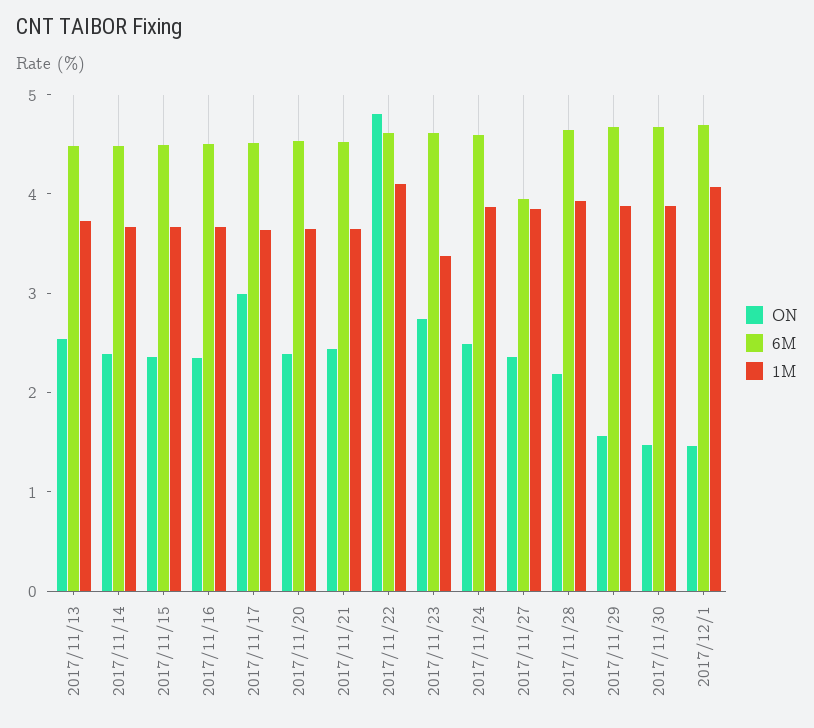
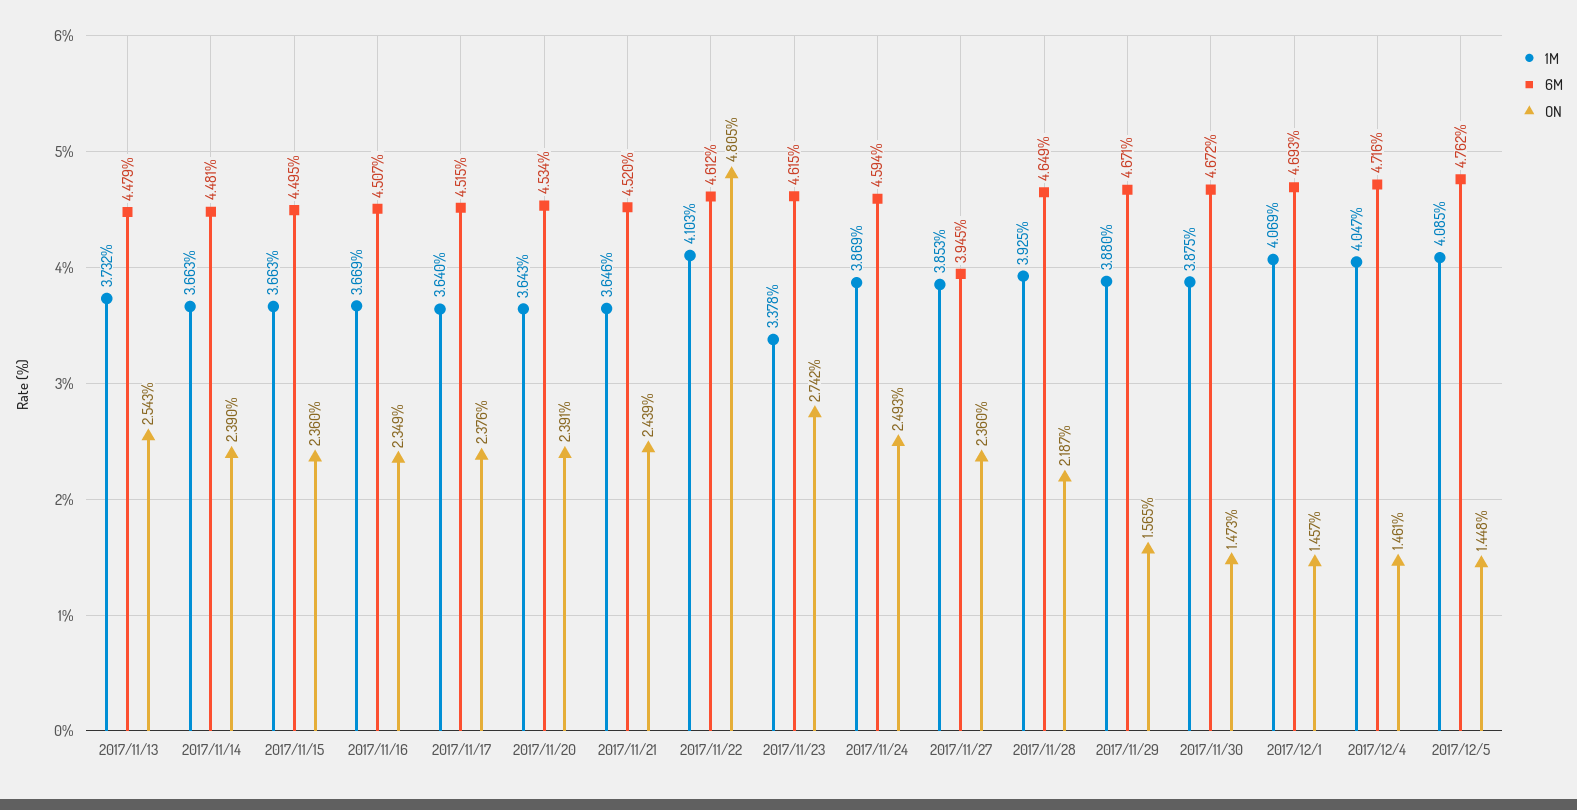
ON, 2017/11/17: 3 -> 2.376
1M, 2017/12/4: none -> 4.047
6M, 2017/12/4: none -> 4.716
ON, 2017/12/4: none -> 1.461
1M, 2017/12/5: none -> 4.085
6M, 2017/12/5: none -> 4.762
ON, 2017/12/5: none -> 1.448

